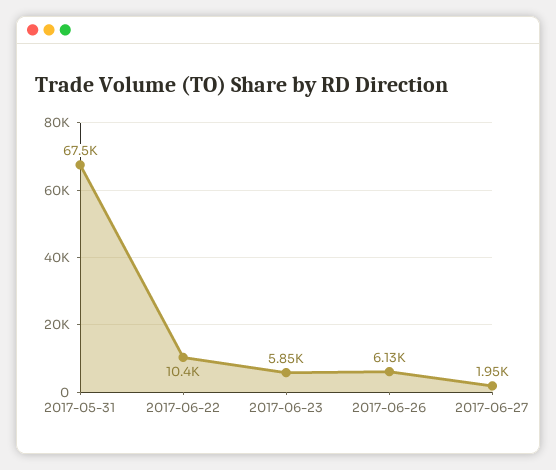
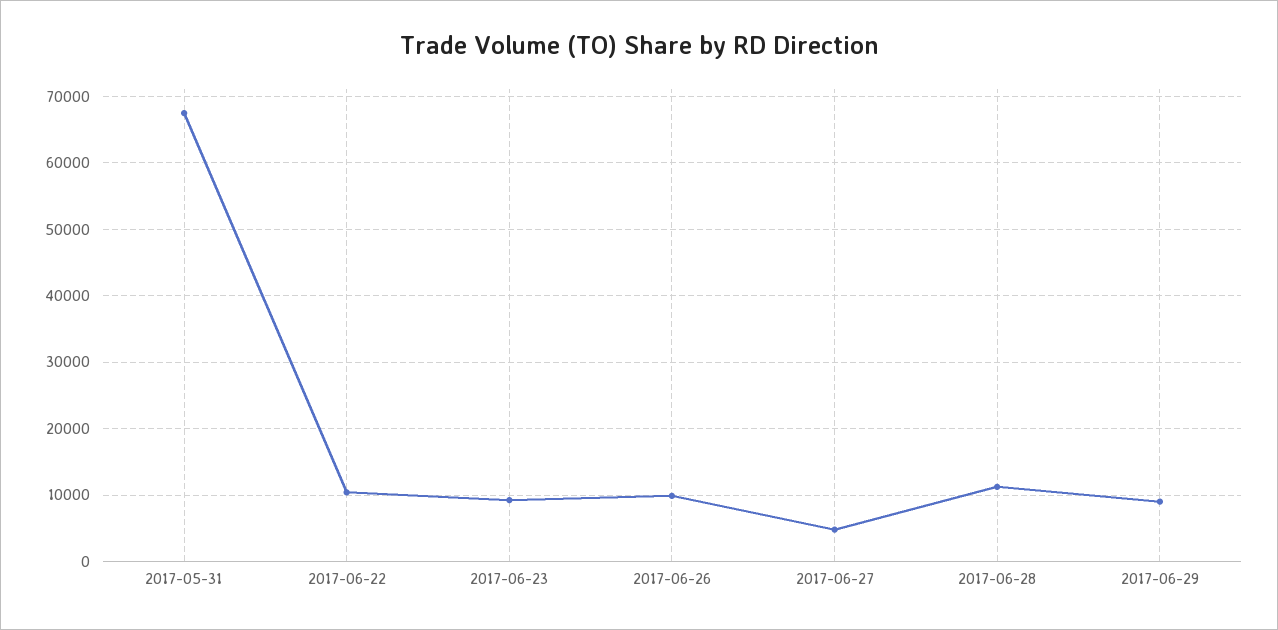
2017-06-23: 5850 -> 9000
2017-06-26: 6130 -> 10000
2017-06-27: 1950 -> 5000
2017-06-28: none -> 11000
2017-06-29: none -> 9000

